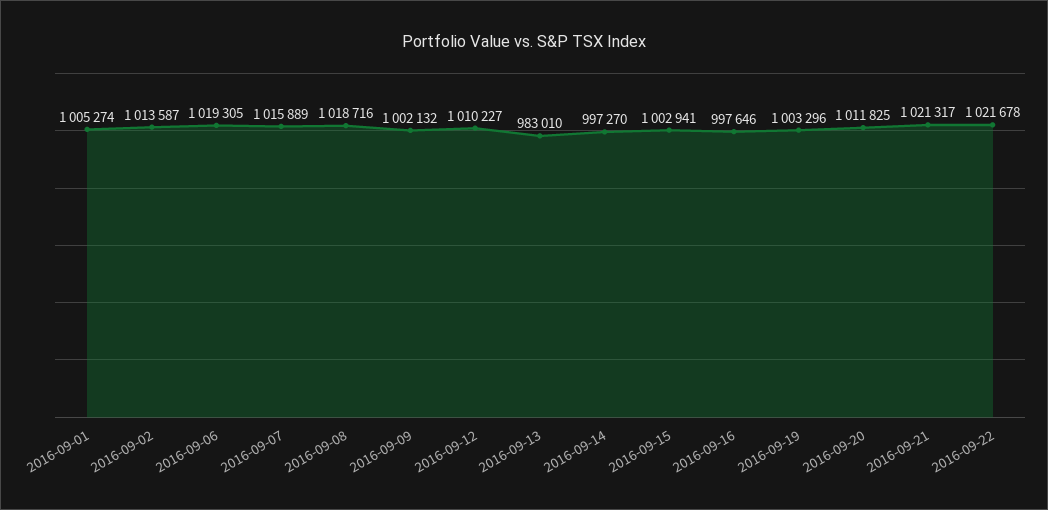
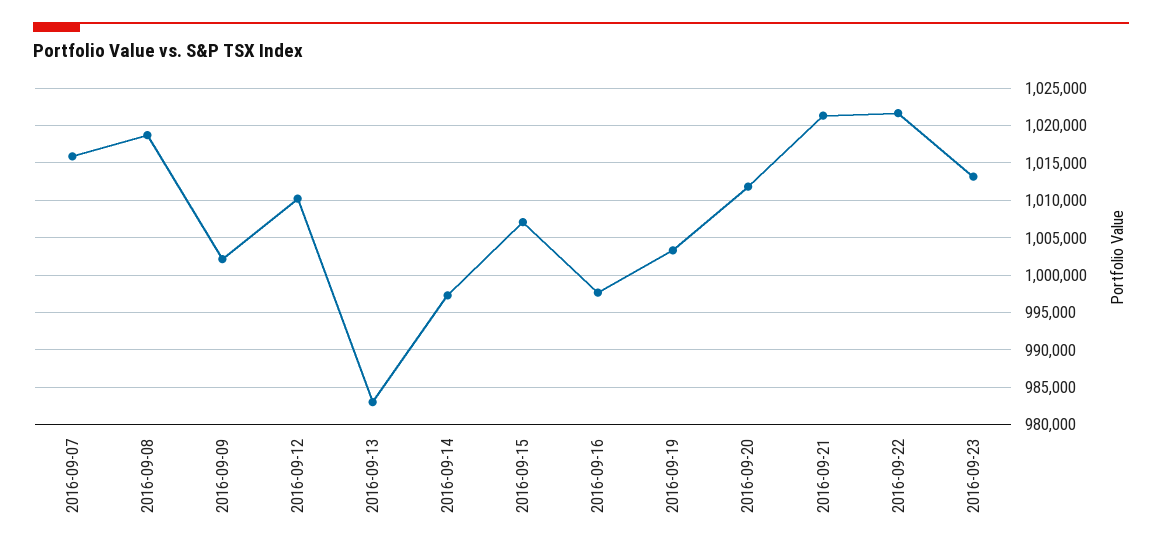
2016-09-01: 1005274 -> none
2016-09-02: 1013587 -> none
2016-09-06: 1019305 -> none
2016-09-15: 1002941 -> 1007000
2016-09-23: none -> 1013000

